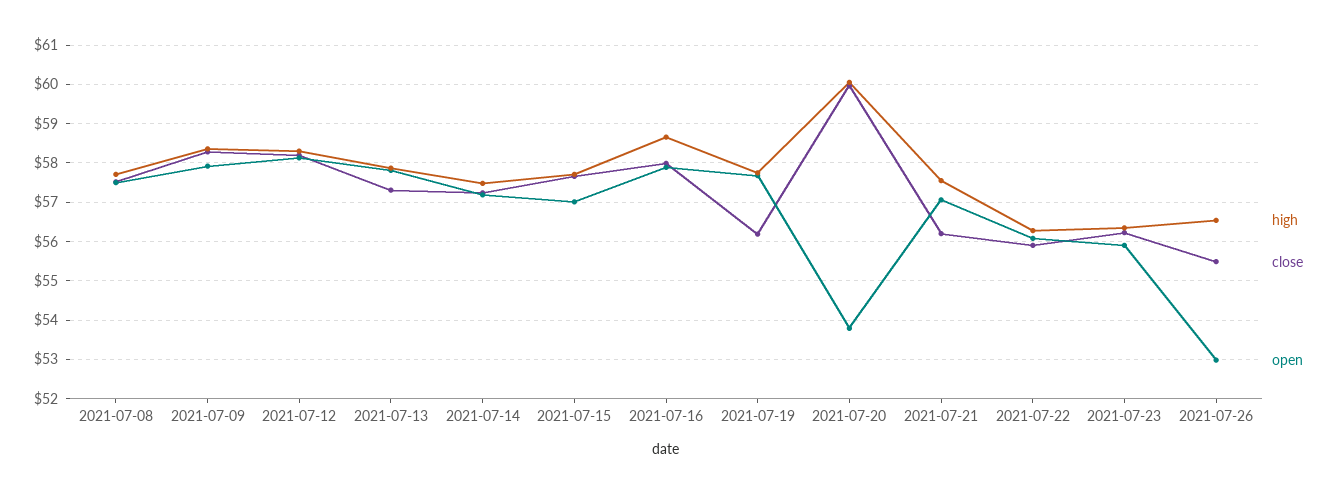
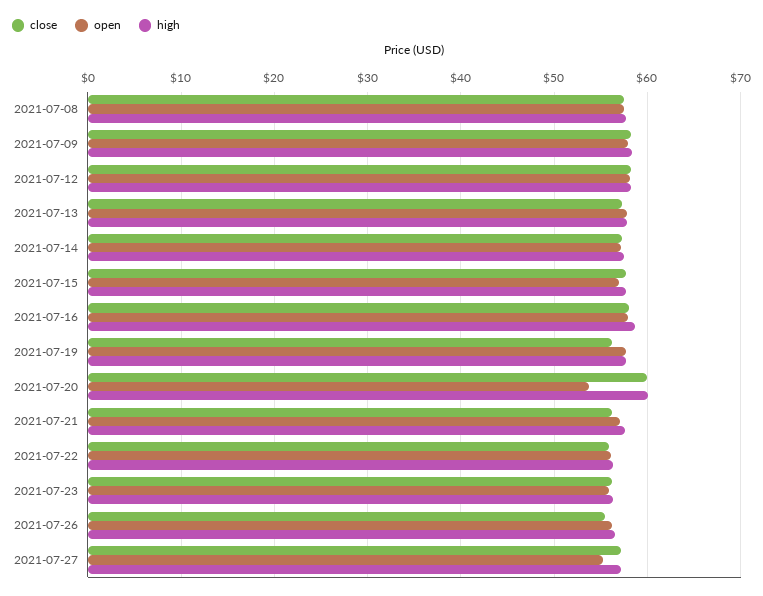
open, 2021-07-26: 53 -> 56
close, 2021-07-27: none -> 57
open, 2021-07-27: none -> 55
high, 2021-07-27: none -> 57

